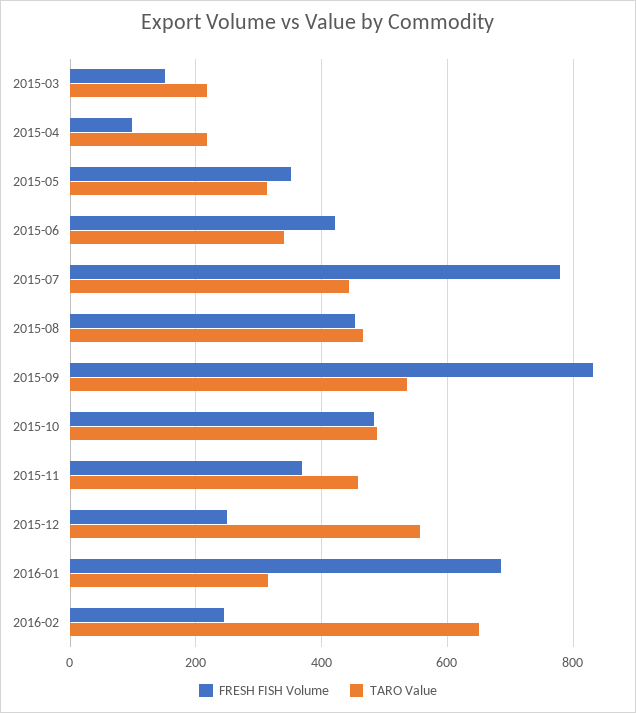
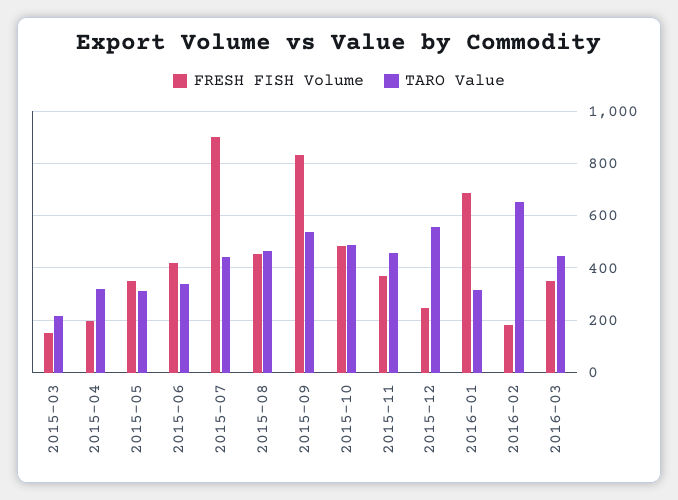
FRESH FISH Volume, 2015-04: 100 -> 200
TARO Value, 2015-04: 220 -> 325
FRESH FISH Volume, 2015-07: 780 -> 900
FRESH FISH Volume, 2016-02: 240 -> 175
FRESH FISH Volume, 2016-03: none -> 350
TARO Value, 2016-03: none -> 450

